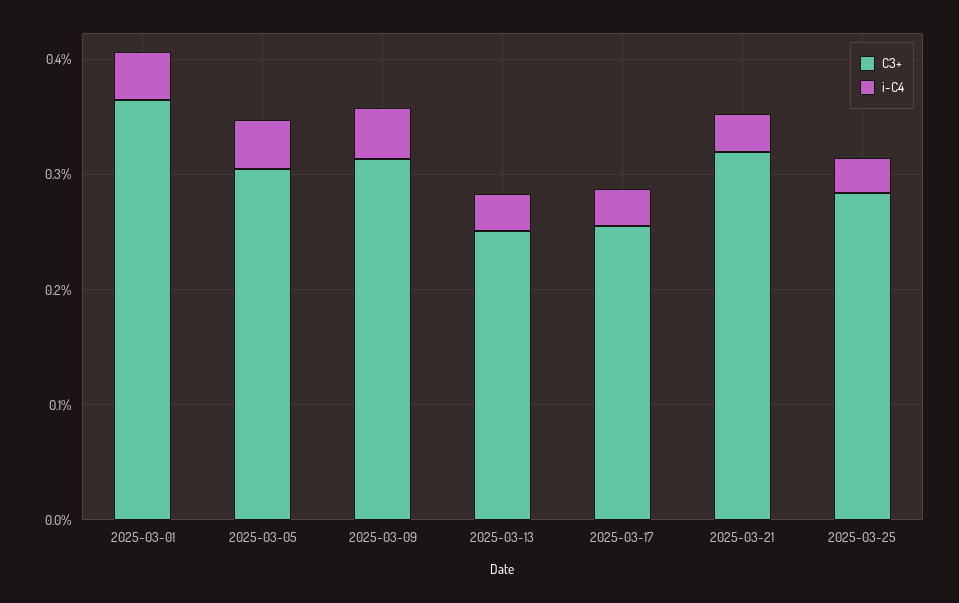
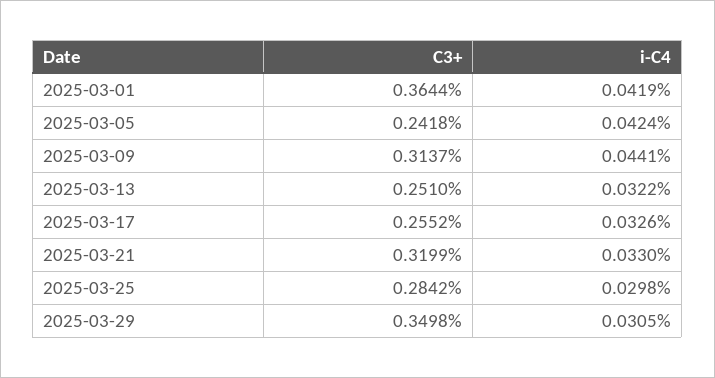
C3+, 2025-03-05: 0.3 -> 0.2418
C3+, 2025-03-29: none -> 0.3498
i-C4, 2025-03-29: none -> 0.0305

